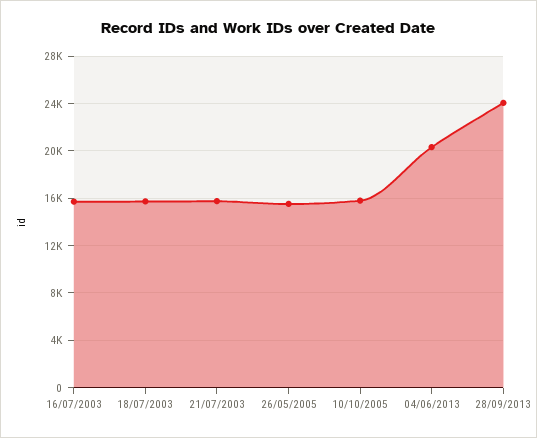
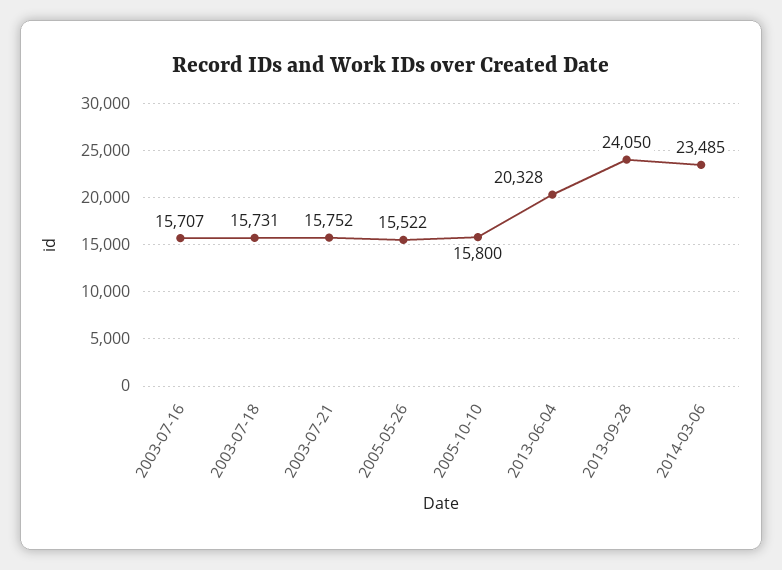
2014-03-06: none -> 23485

